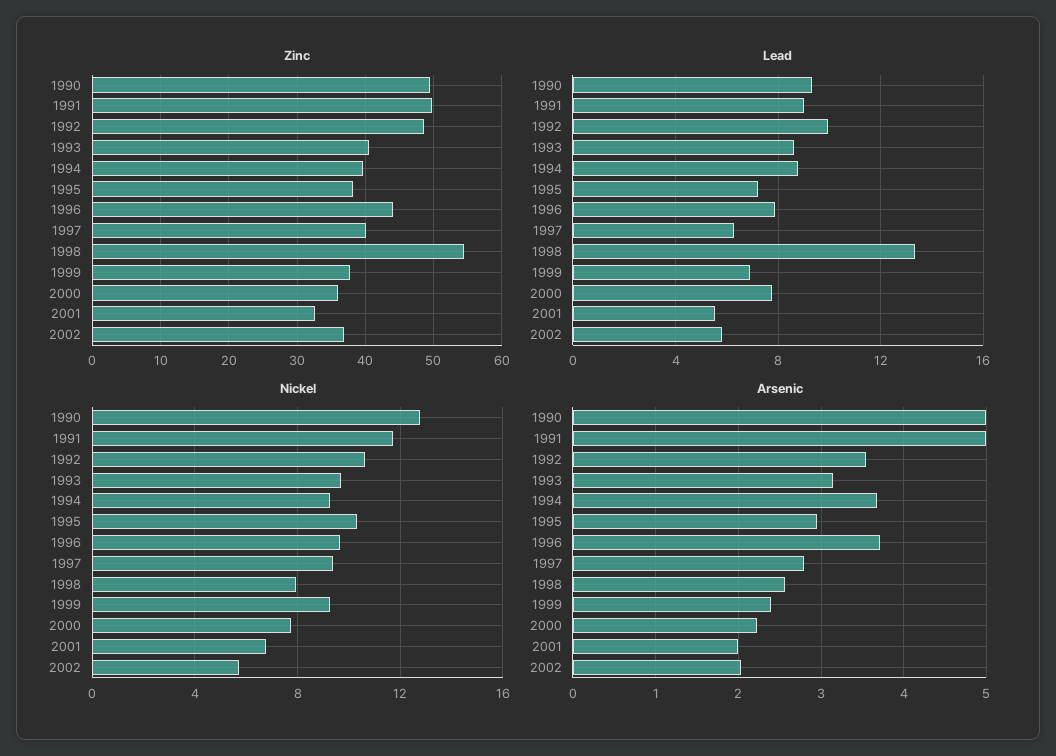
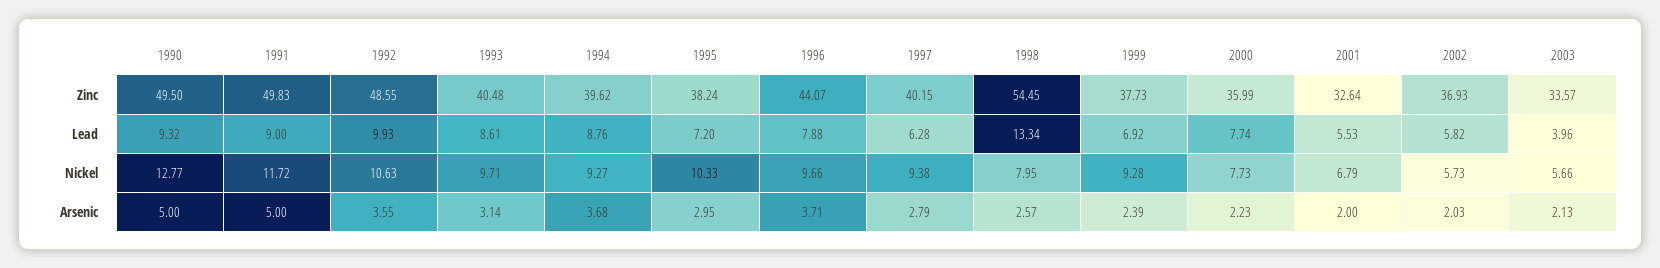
Zinc, 2003: none -> 33.57
Lead, 2003: none -> 3.96
Nickel, 2003: none -> 5.66
Arsenic, 2003: none -> 2.13

